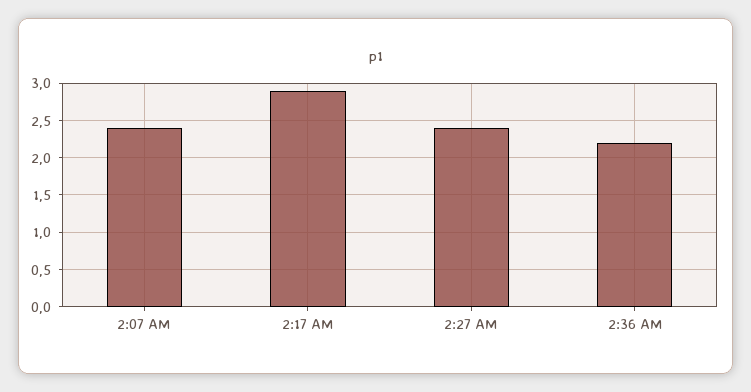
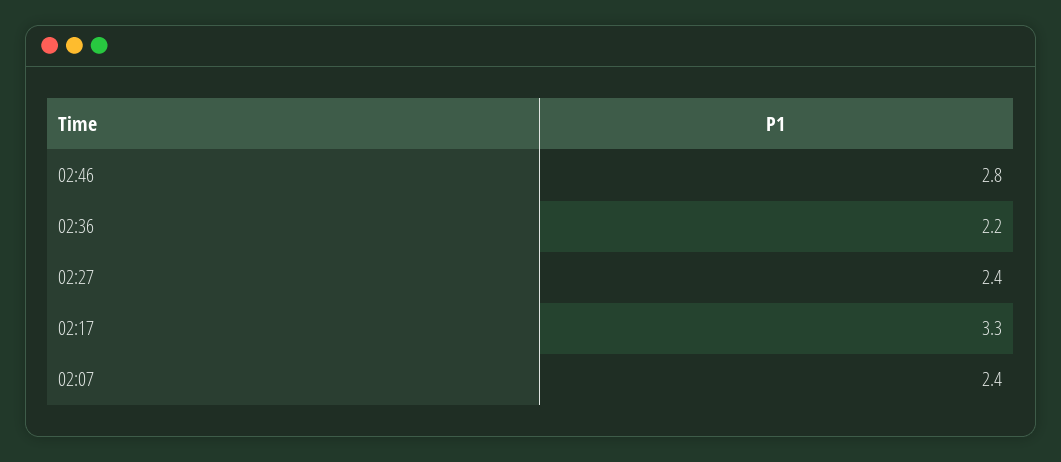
2:17 AM: 2.9 -> 3.3
02:46: none -> 2.8

